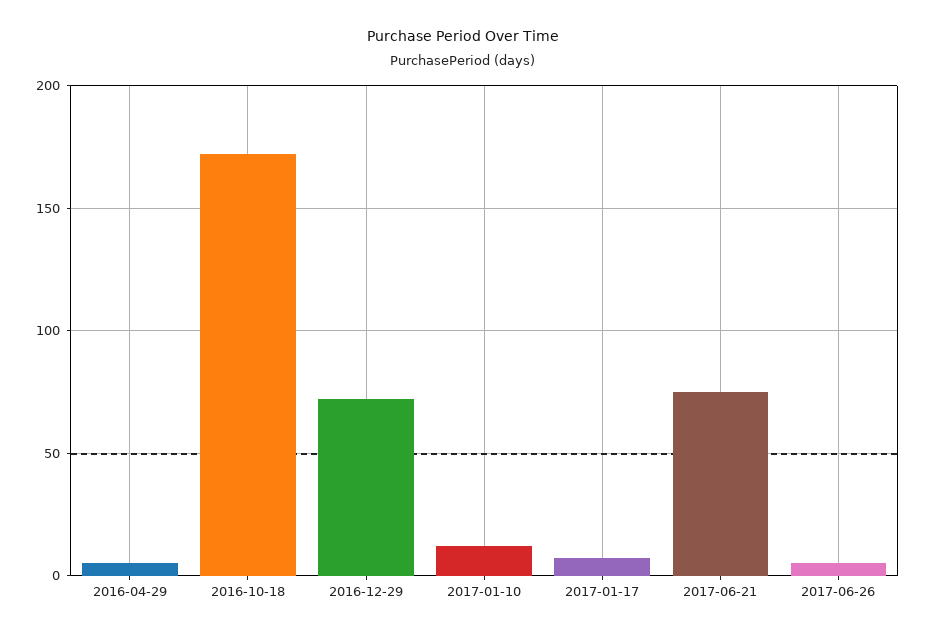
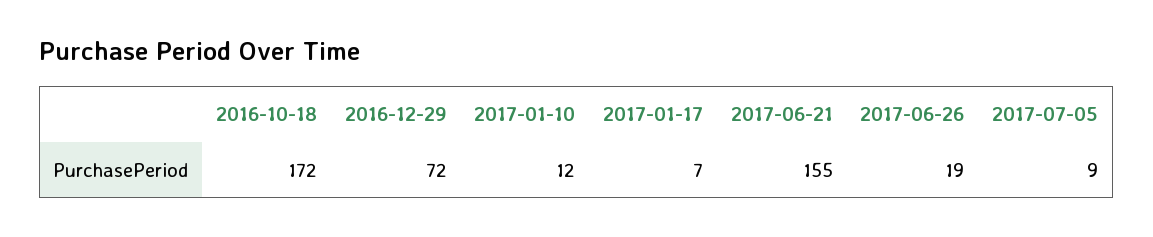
2016-04-29: 5 -> none
2017-06-21: 75 -> 155
2017-06-26: 5 -> 19
2017-07-05: none -> 9

